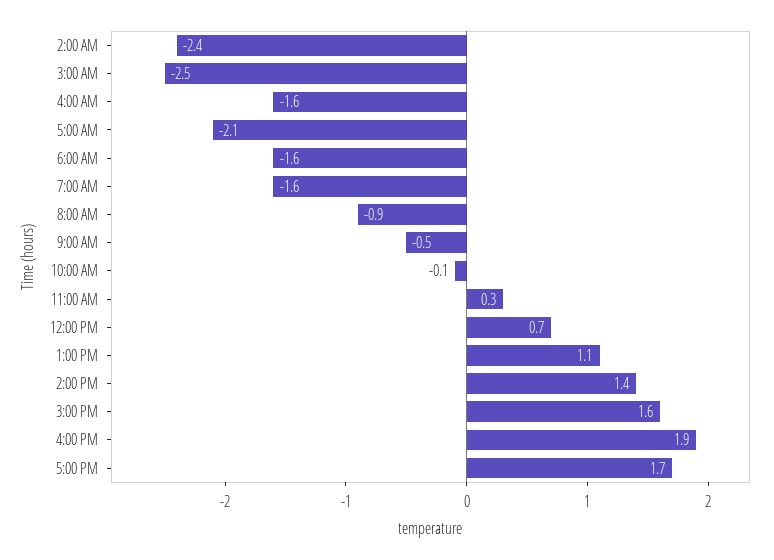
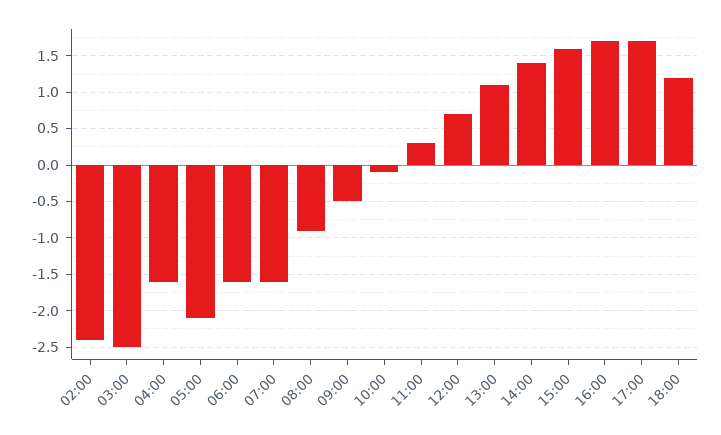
4:00 PM: 1.9 -> 1.7
18:00: none -> 1.2

